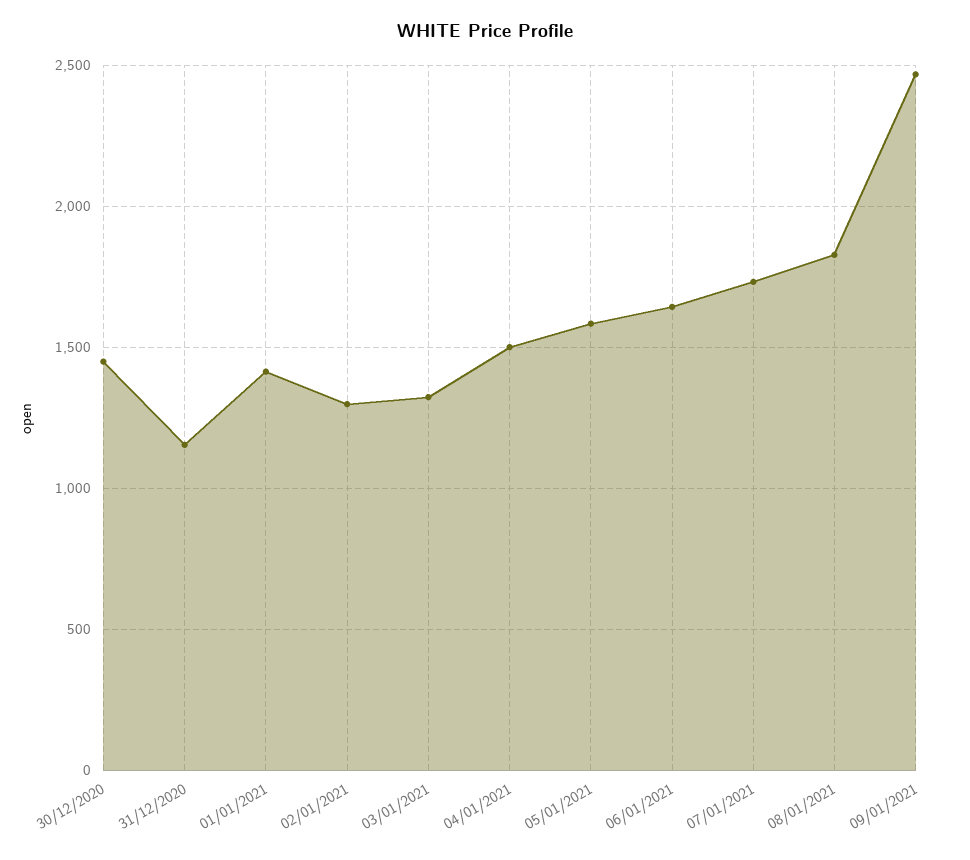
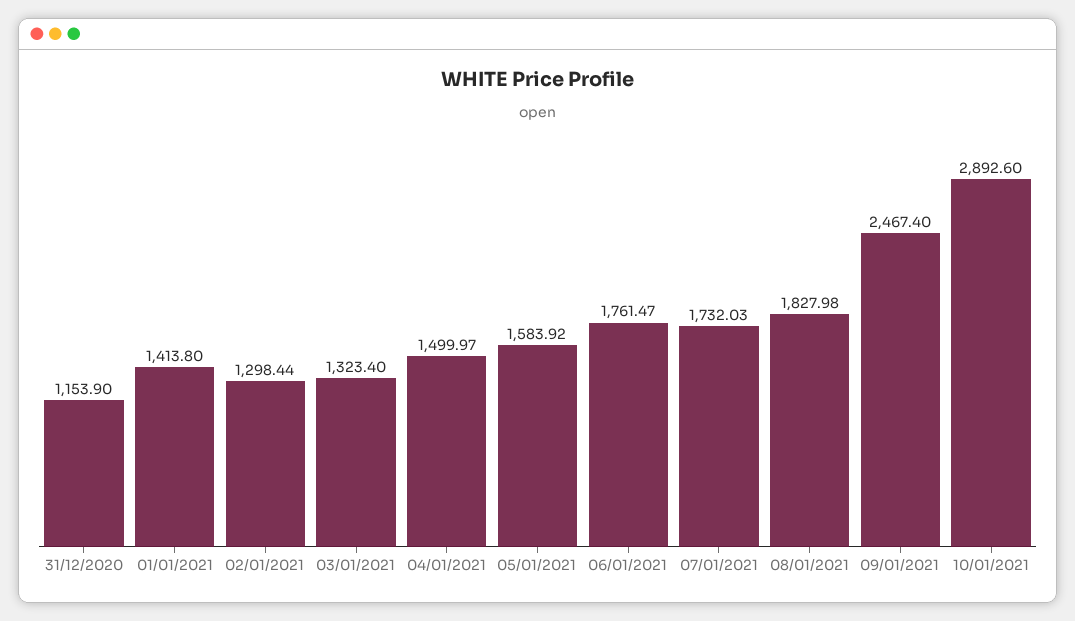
30/12/2020: 1450 -> none
06/01/2021: 1650 -> 1761.47
10/01/2021: none -> 2892.6

